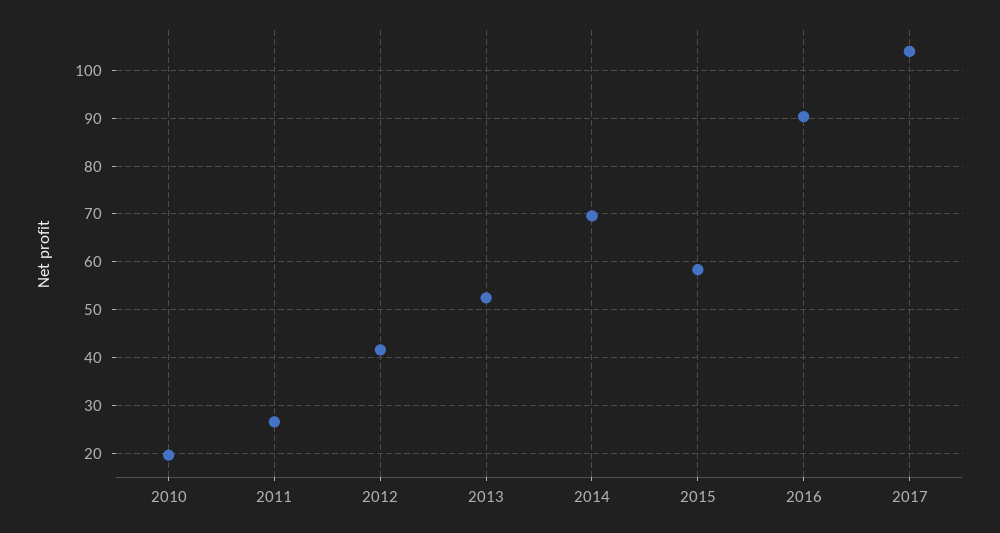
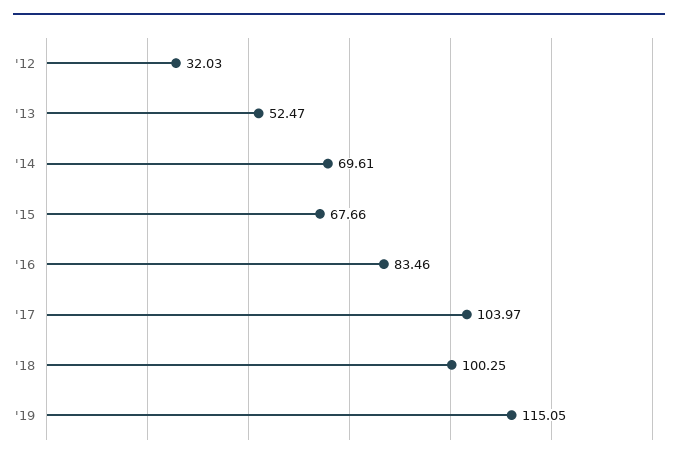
2010: 20 -> none
2011: 26 -> none
2012: 42 -> 32.03
2015: 58 -> 67.66
2016: 90 -> 83.46
'18: none -> 100.25
'19: none -> 115.05

